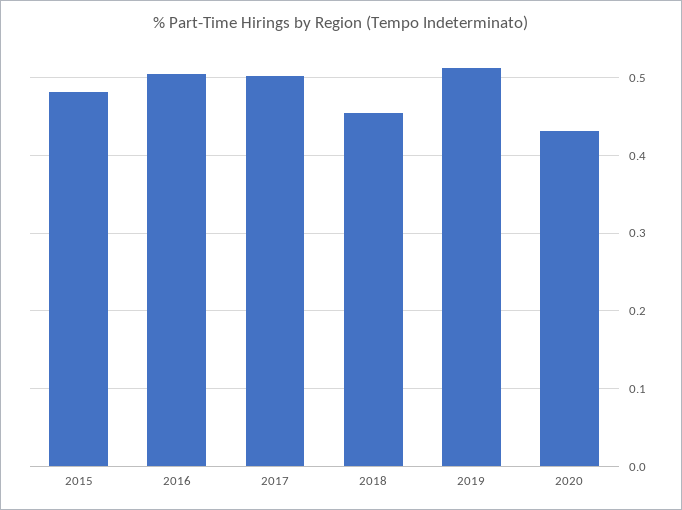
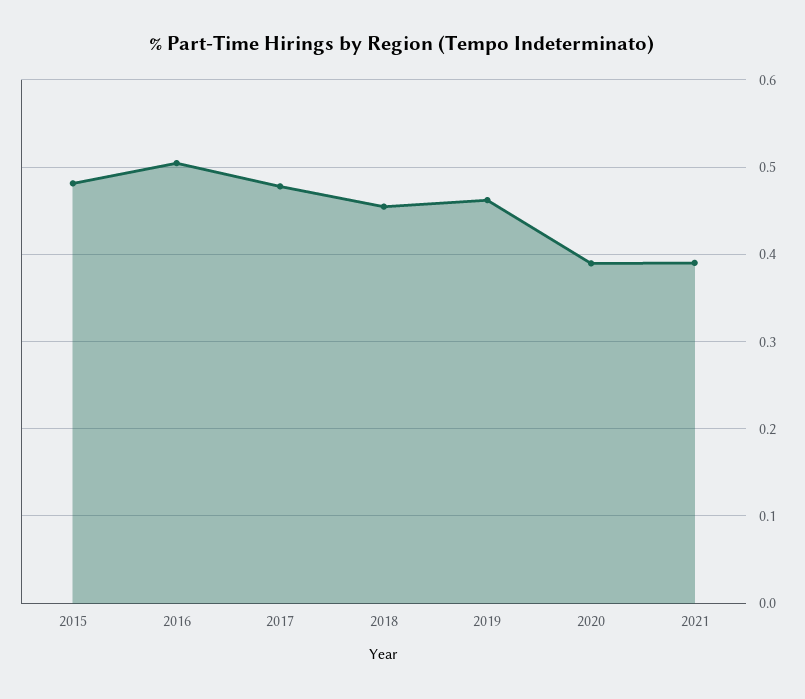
2017: 0.5 -> 0.48
2019: 0.51 -> 0.46
2020: 0.43 -> 0.39
2021: none -> 0.39

